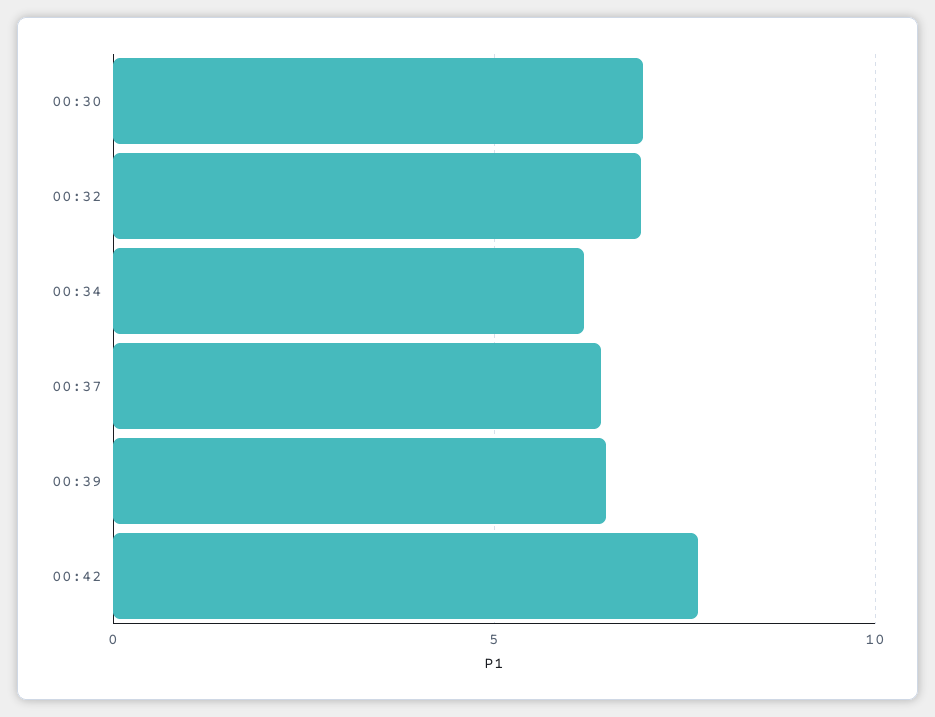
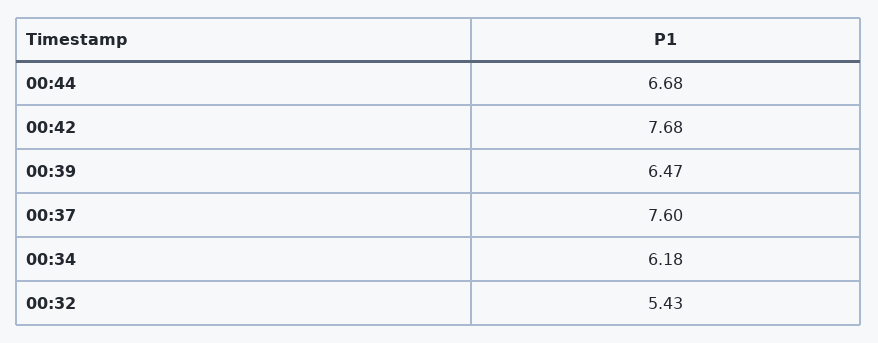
00:30: 7 -> none
00:32: 7 -> 5.43
00:37: 6.5 -> 7.6
00:44: none -> 6.68

